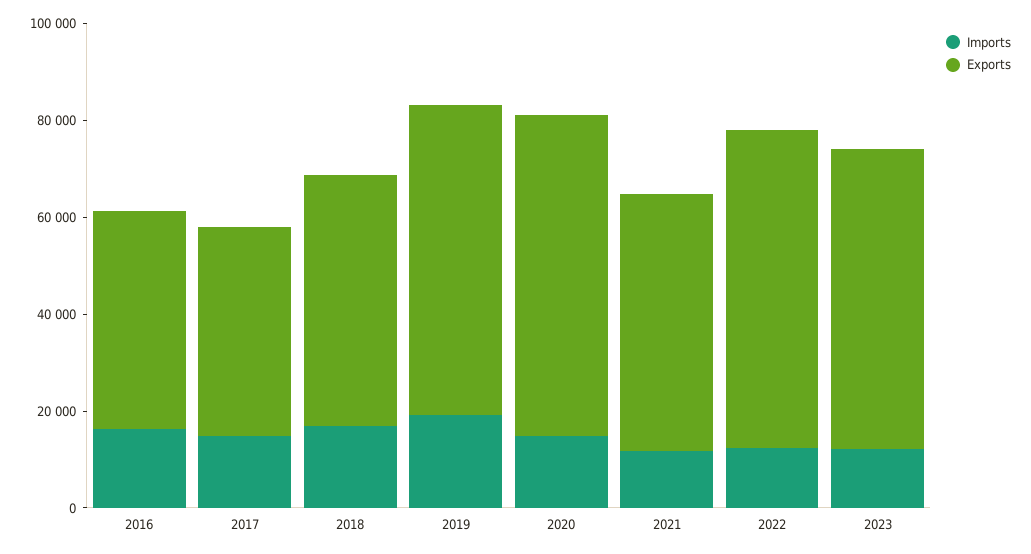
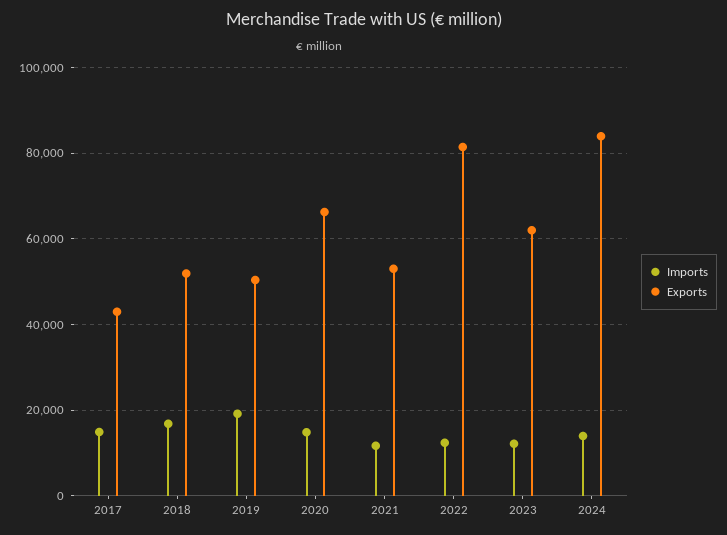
Imports, 2016: 15000 -> none
Exports, 2016: 45000 -> none
Exports, 2019: 65000 -> 50000
Exports, 2022: 65000 -> 82000
Imports, 2024: none -> 14000
Exports, 2024: none -> 84000

